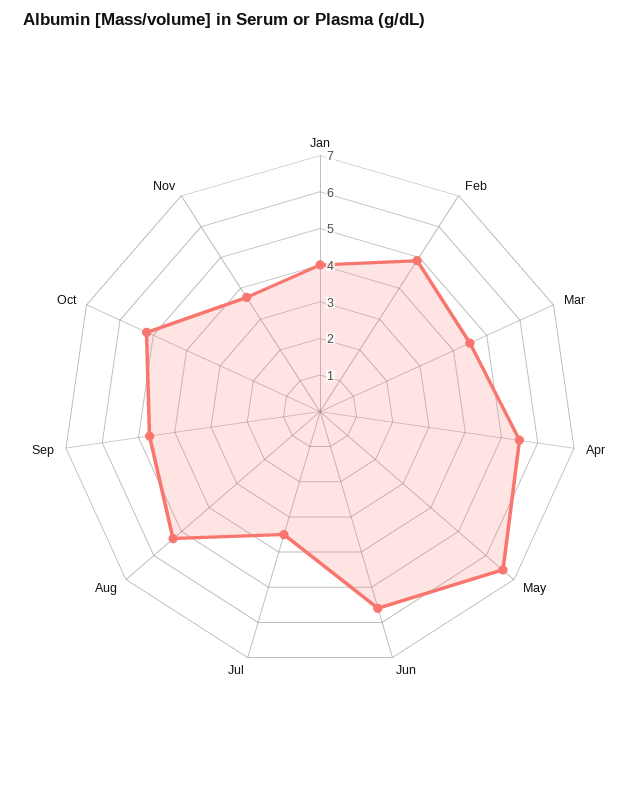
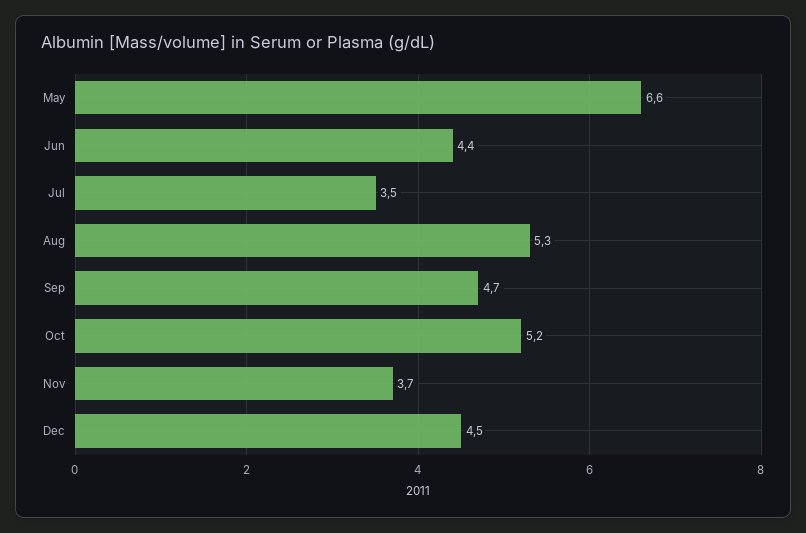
Jan: 4 -> none
Feb: 5 -> none
Mar: 4.5 -> none
Apr: 5.5 -> none
Jun: 5.5 -> 4.4
Dec: none -> 4.5

